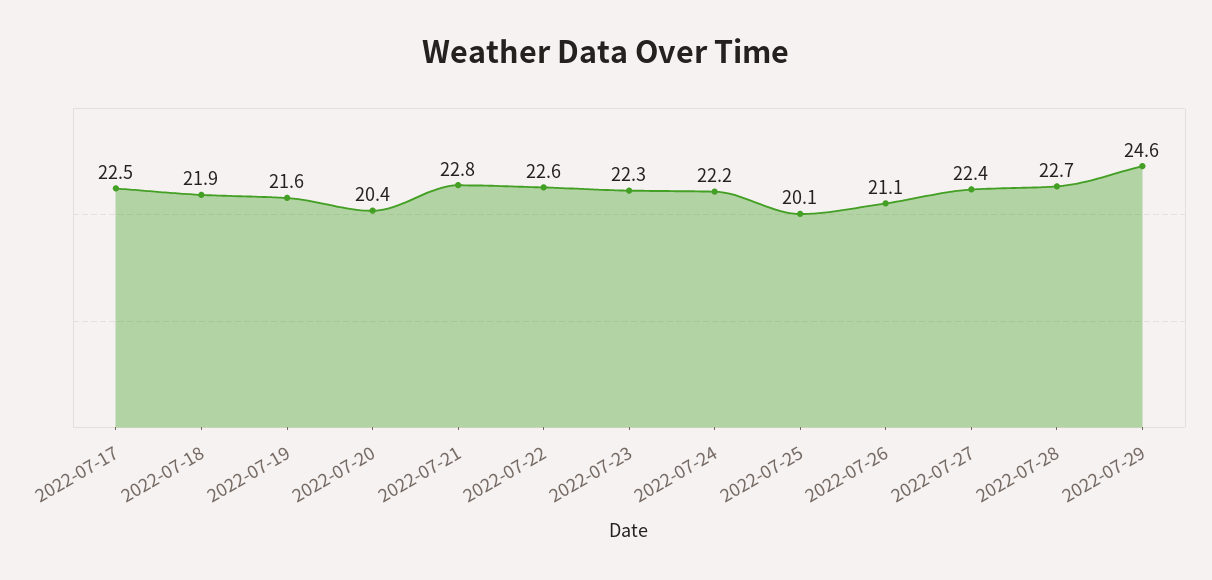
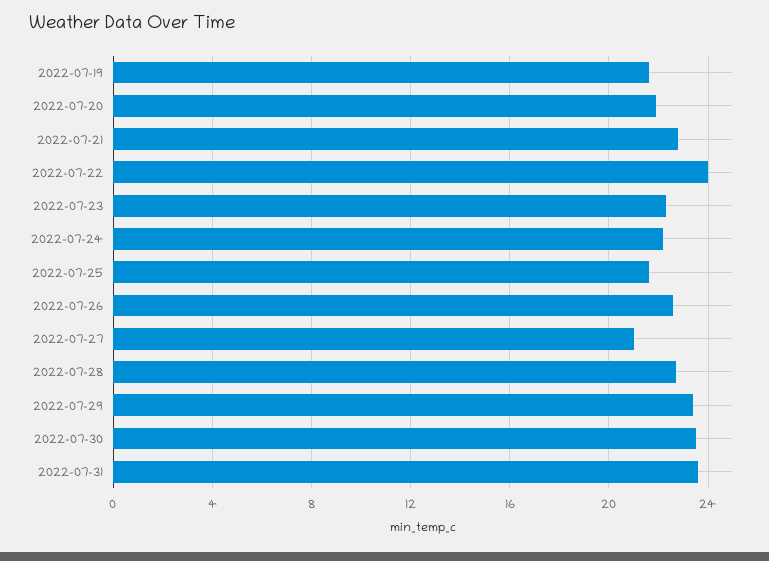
2022-07-17: 22.5 -> none
2022-07-18: 21.9 -> none
2022-07-20: 20.4 -> 22
2022-07-22: 22.6 -> 24
2022-07-25: 20.1 -> 21.5
2022-07-26: 21.1 -> 22.5
2022-07-27: 22.4 -> 21
2022-07-29: 24.6 -> 23.5
2022-07-30: none -> 23.5
2022-07-31: none -> 23.5

